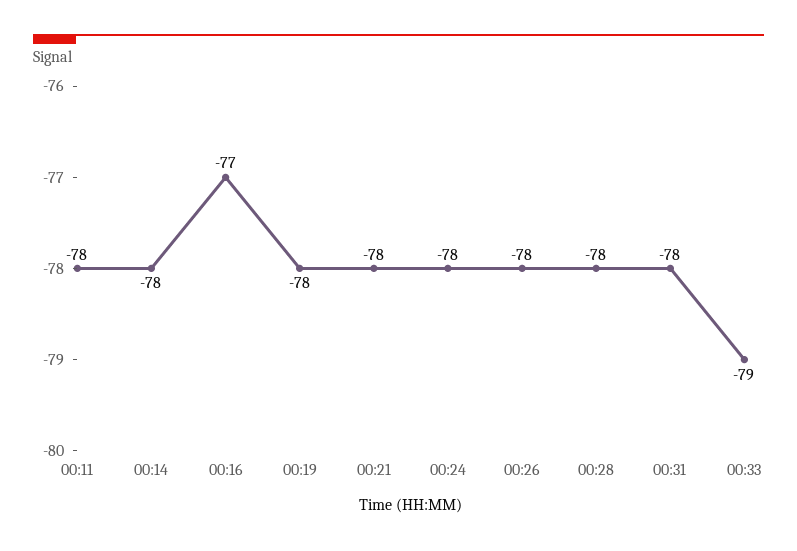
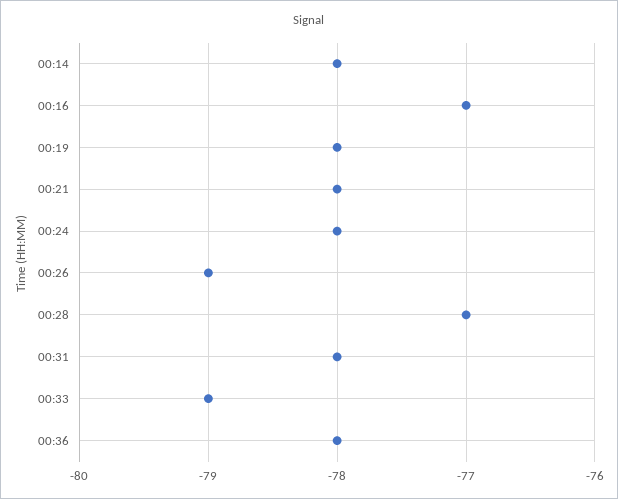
00:11: -78 -> none
00:26: -78 -> -79
00:28: -78 -> -77
00:36: none -> -78

